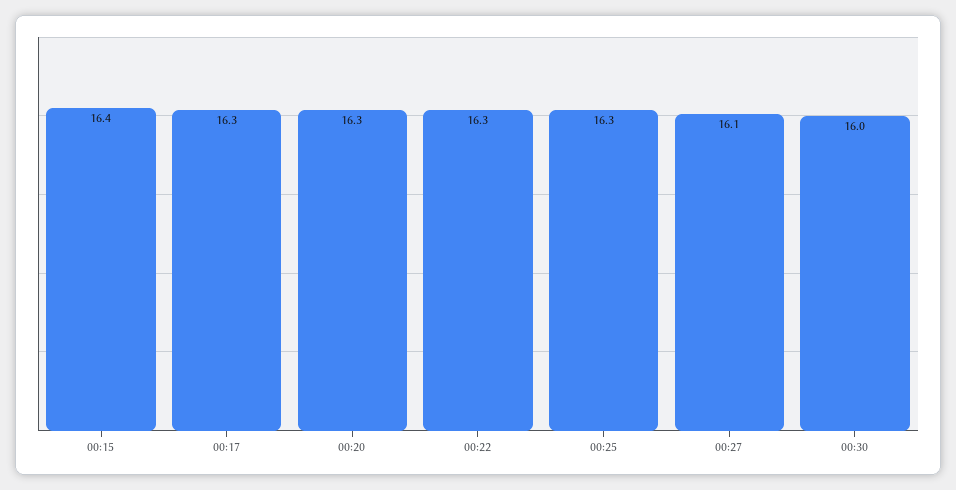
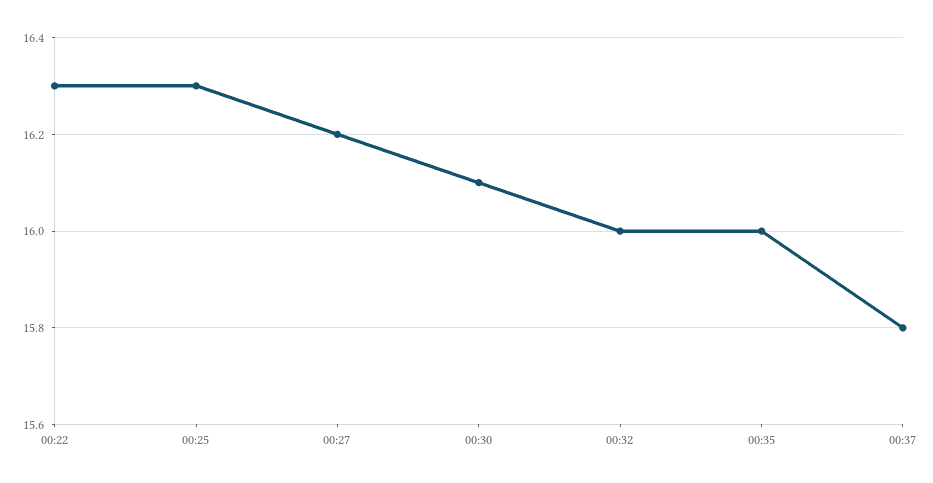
00:15: 16.4 -> none
00:17: 16.3 -> none
00:20: 16.3 -> none
00:27: 16.1 -> 16.2
00:30: 16 -> 16.1
00:32: none -> 16
00:35: none -> 16
00:37: none -> 15.8

